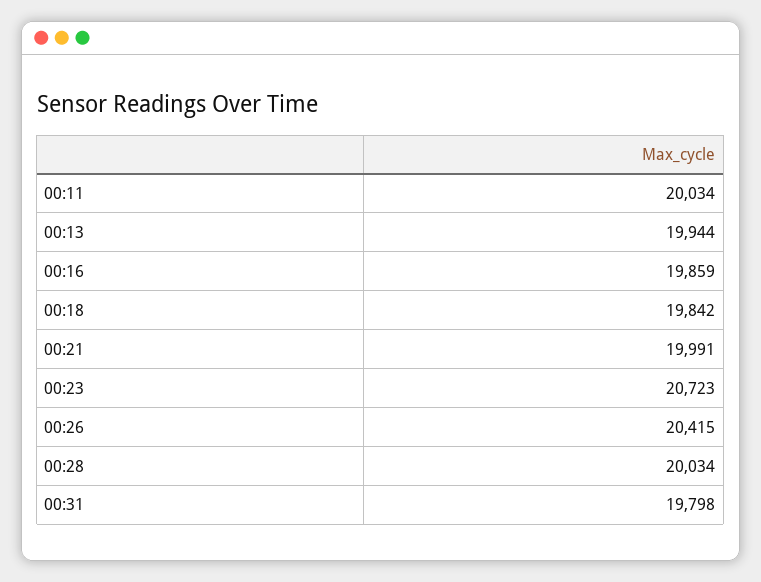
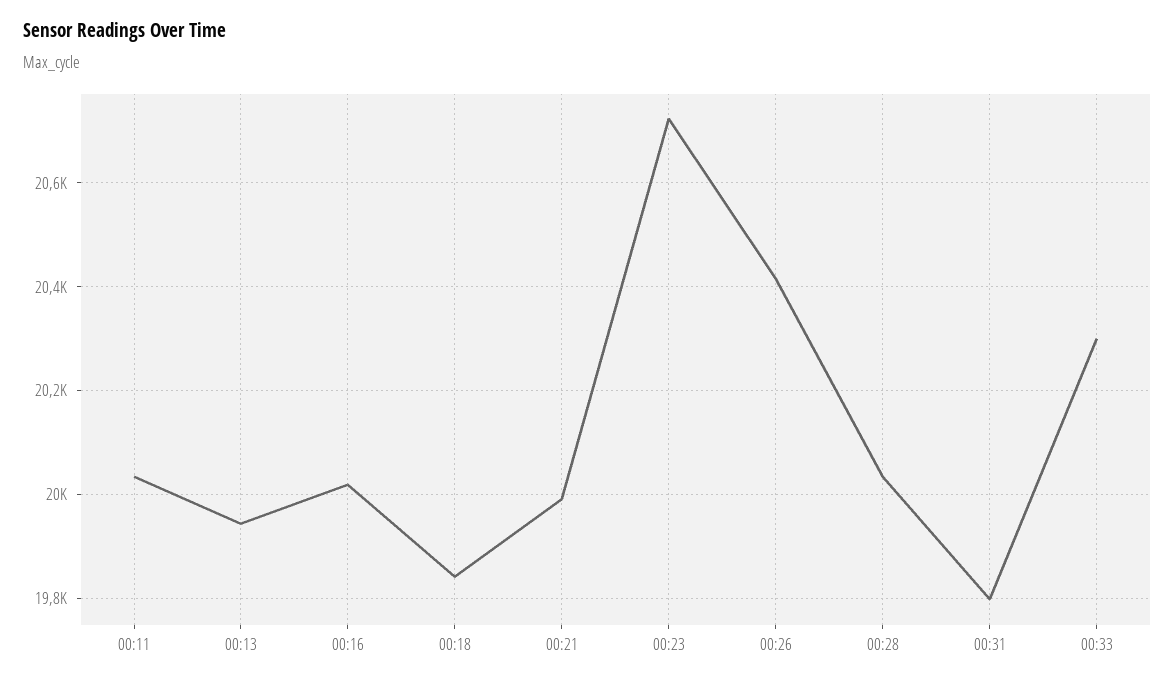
00:16: 19859 -> 20020
00:33: none -> 20300

